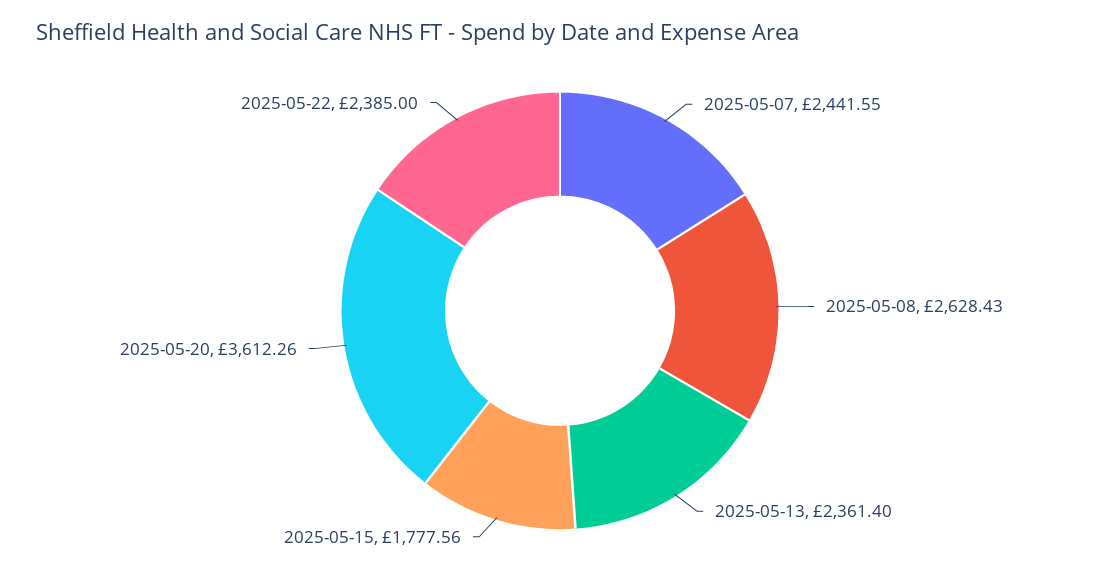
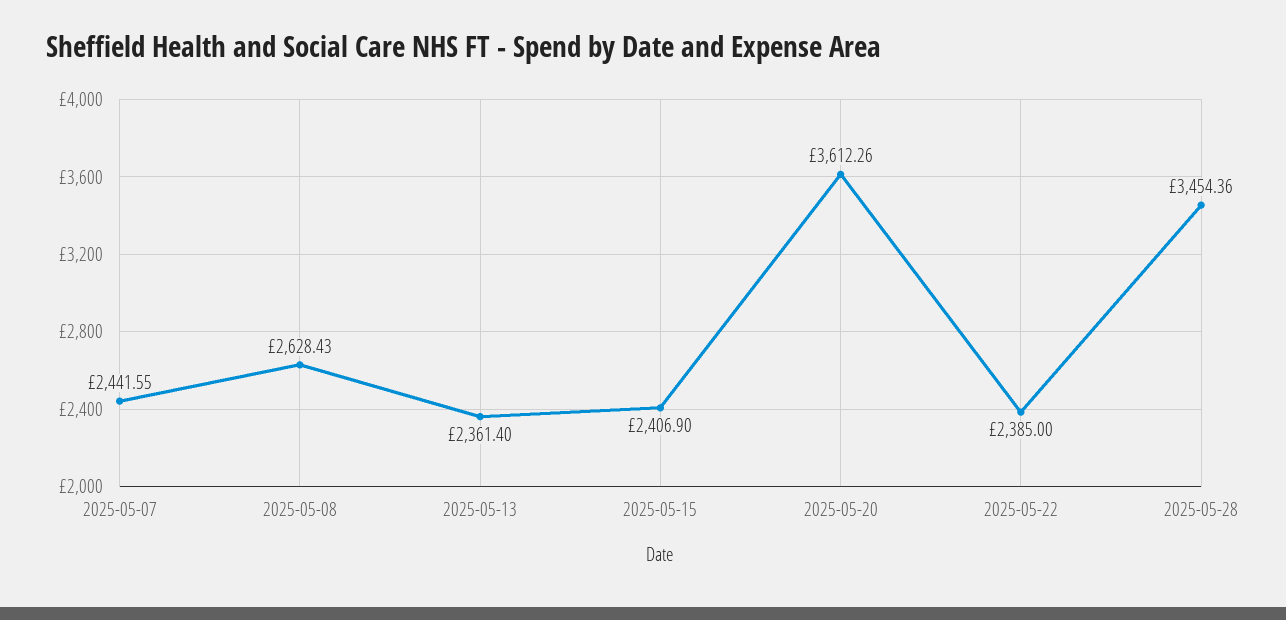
2025-05-15: 1777.56 -> 2406.9
2025-05-28: none -> 3454.36

